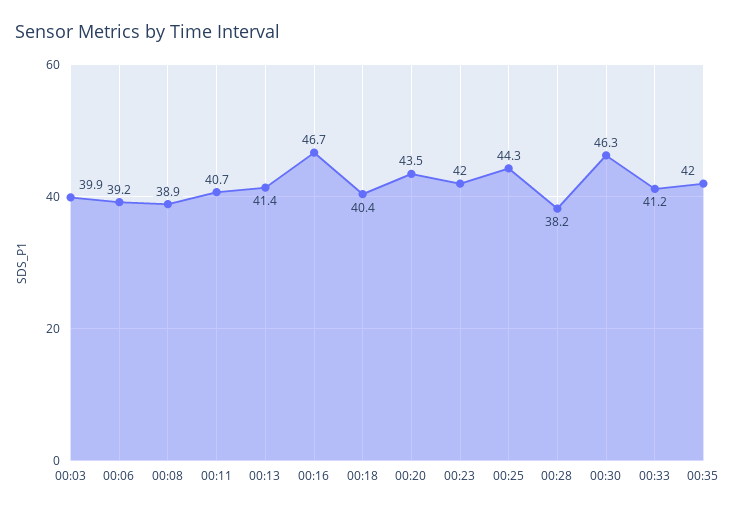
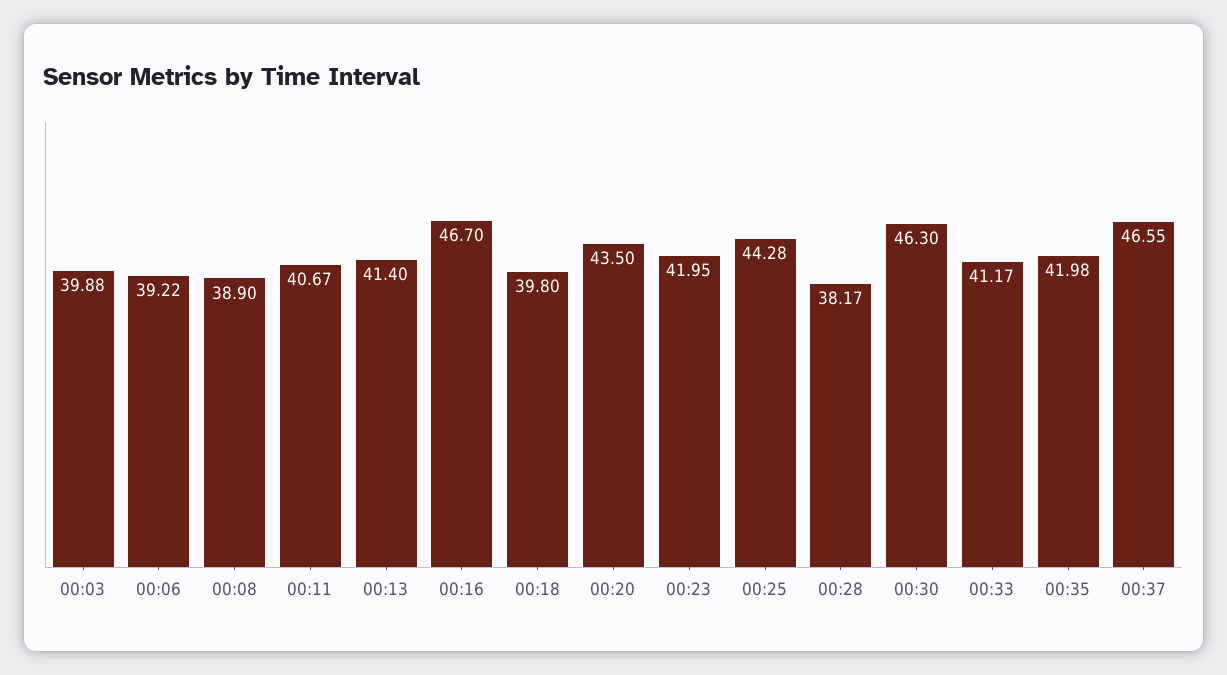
00:18: 40.4 -> 39.8
00:37: none -> 46.55

